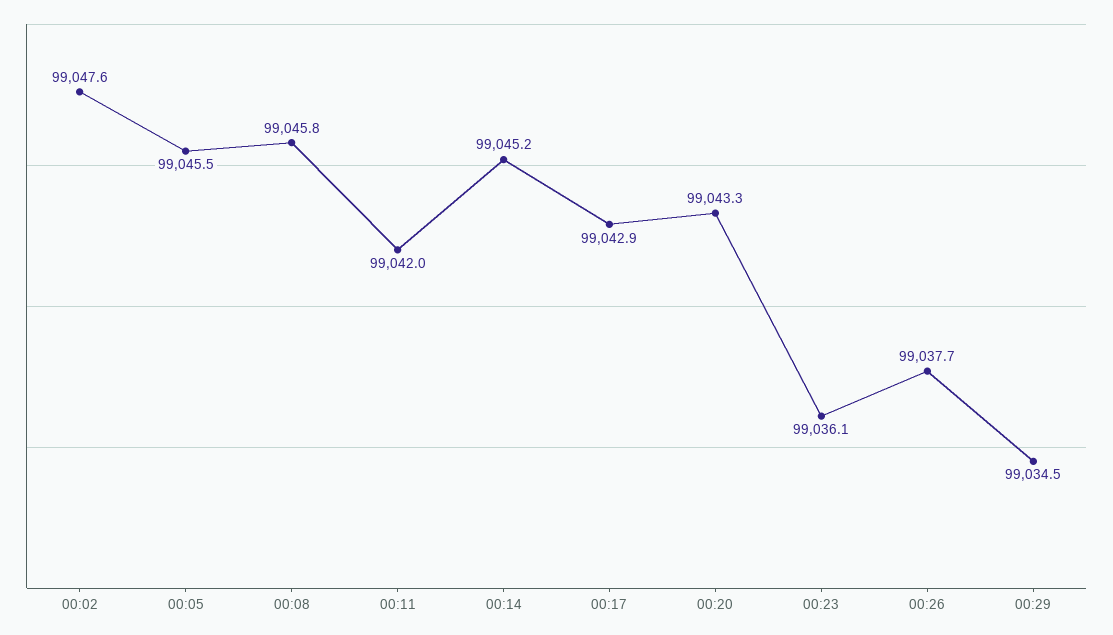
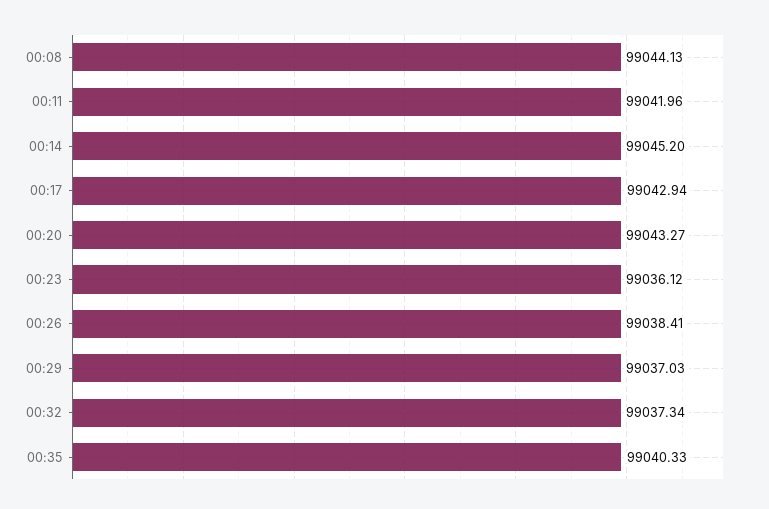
00:02: 99047.6 -> none
00:05: 99045.5 -> none
00:08: 99045.8 -> 99044.13
00:26: 99037.7 -> 99038.41
00:29: 99034.5 -> 99037.03
00:32: none -> 99037.34
00:35: none -> 99040.33

